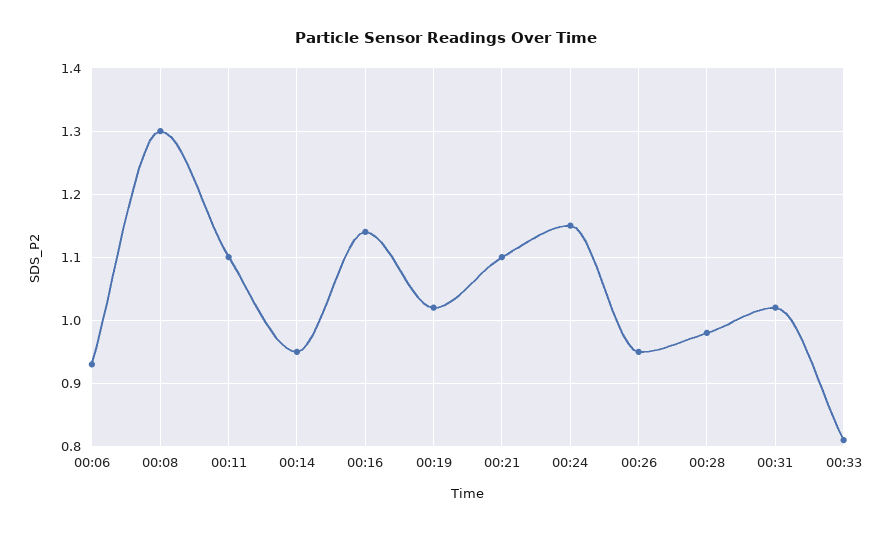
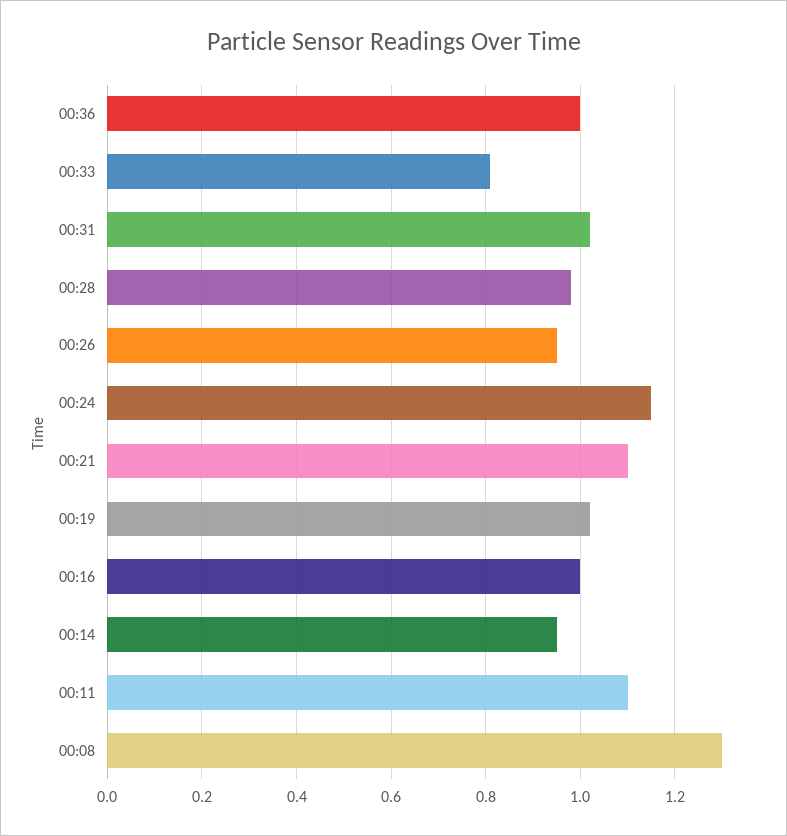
00:06: 0.93 -> none
00:16: 1.14 -> 1
00:36: none -> 1

